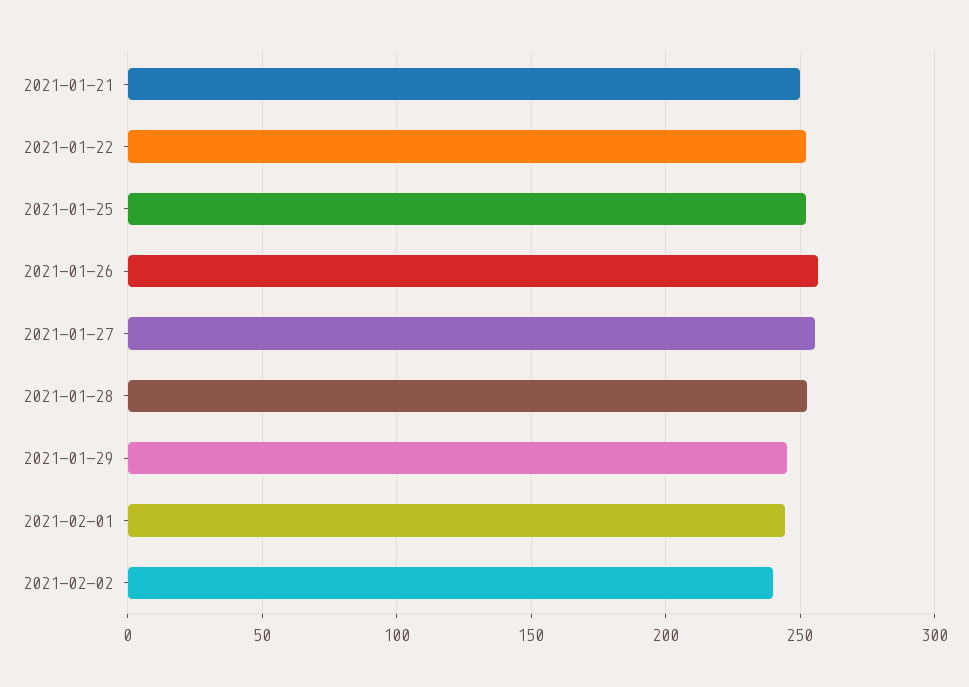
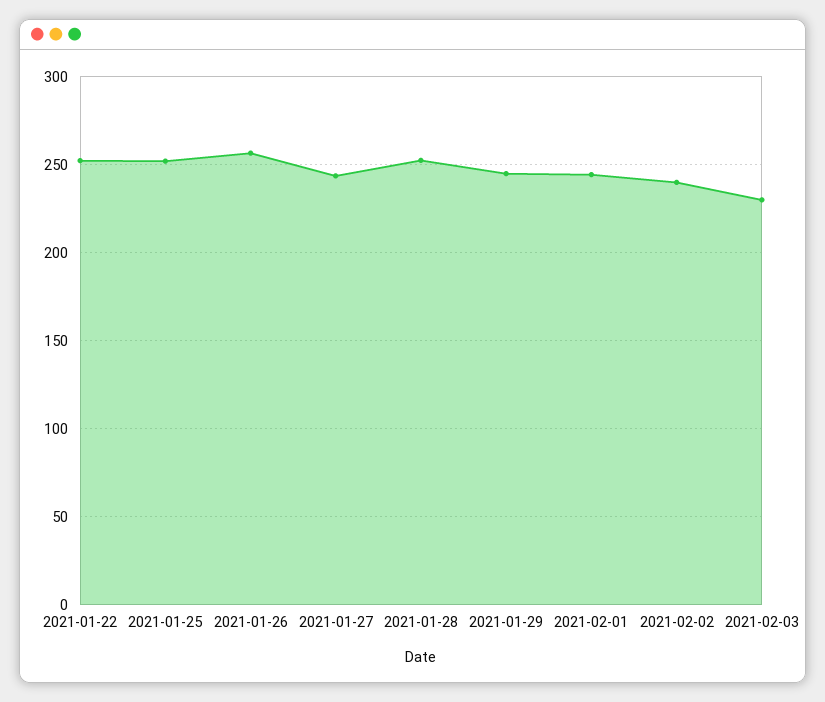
2021-01-21: 250 -> none
2021-01-27: 255 -> 245
2021-02-03: none -> 230

